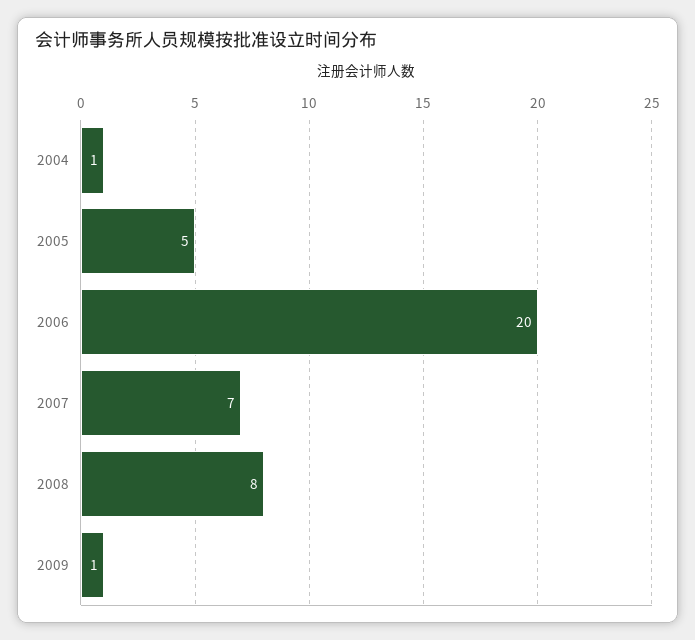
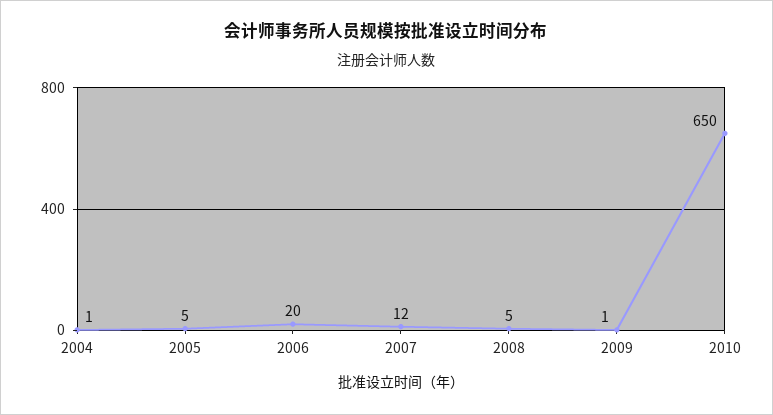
2007: 7 -> 12
2008: 8 -> 5
2010: none -> 650

